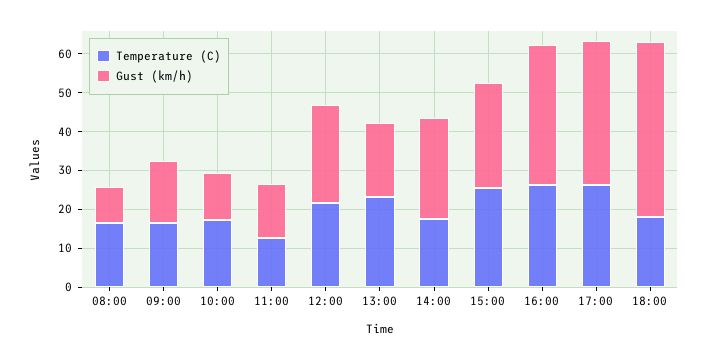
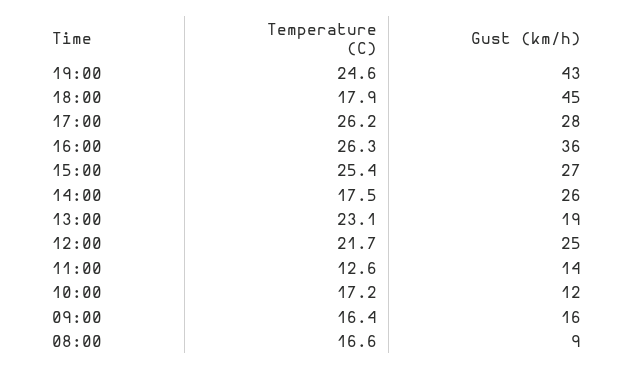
Gust (km/h), 17:00: 37.5 -> 28
Temperature (C), 19:00: none -> 24.6
Gust (km/h), 19:00: none -> 43

